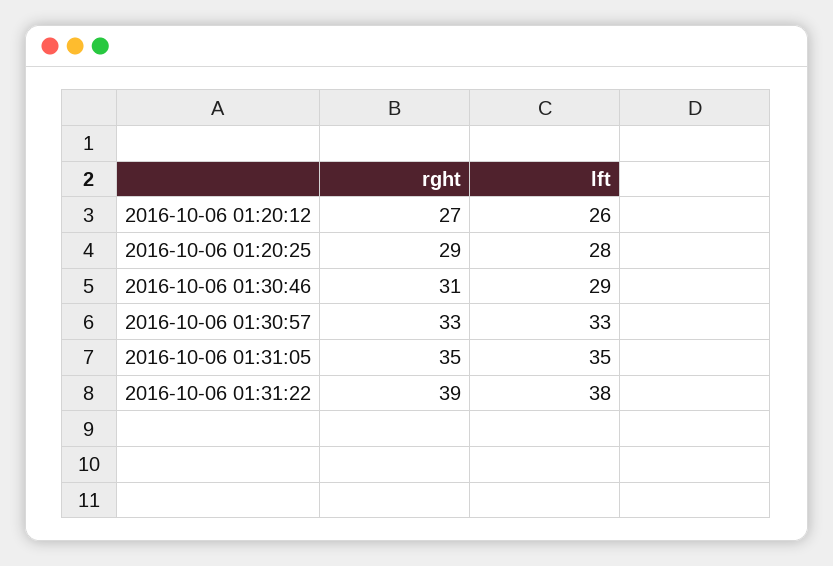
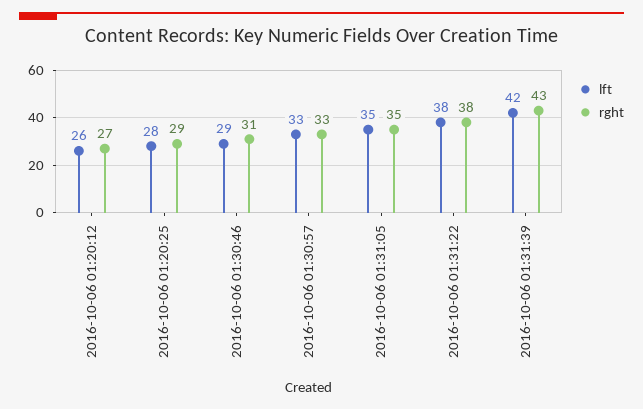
rght, 2016-10-06 01:31:22: 39 -> 38
lft, 2016-10-06 01:31:39: none -> 42
rght, 2016-10-06 01:31:39: none -> 43

